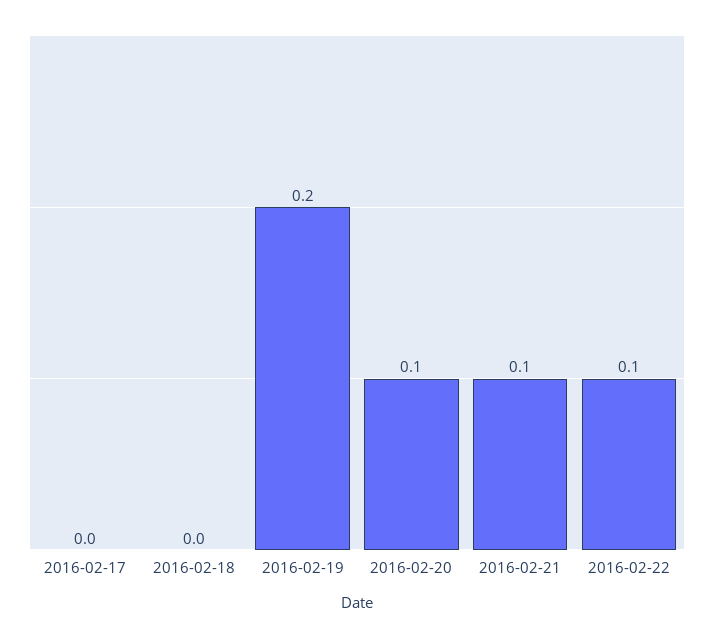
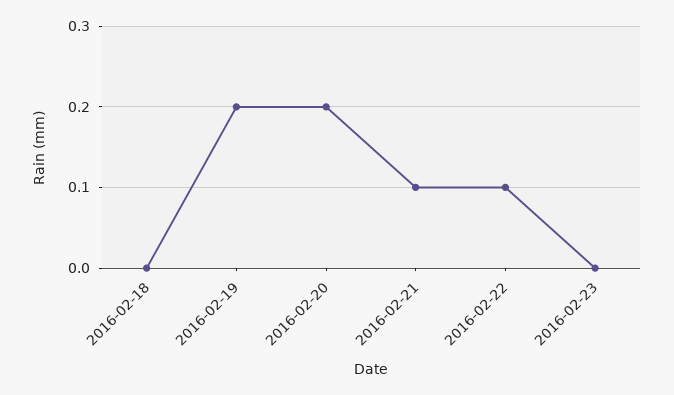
2016-02-17: 0 -> none
2016-02-20: 0.1 -> 0.2
2016-02-23: none -> 0

